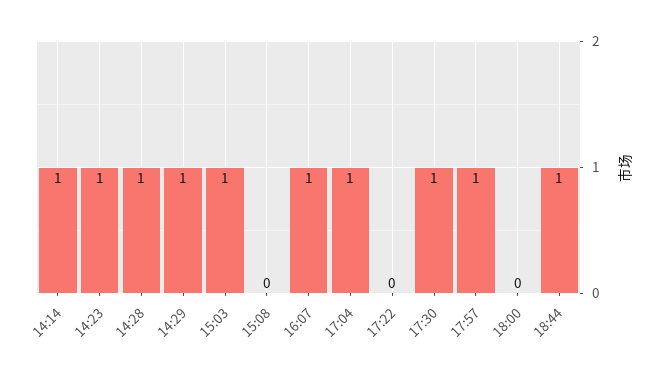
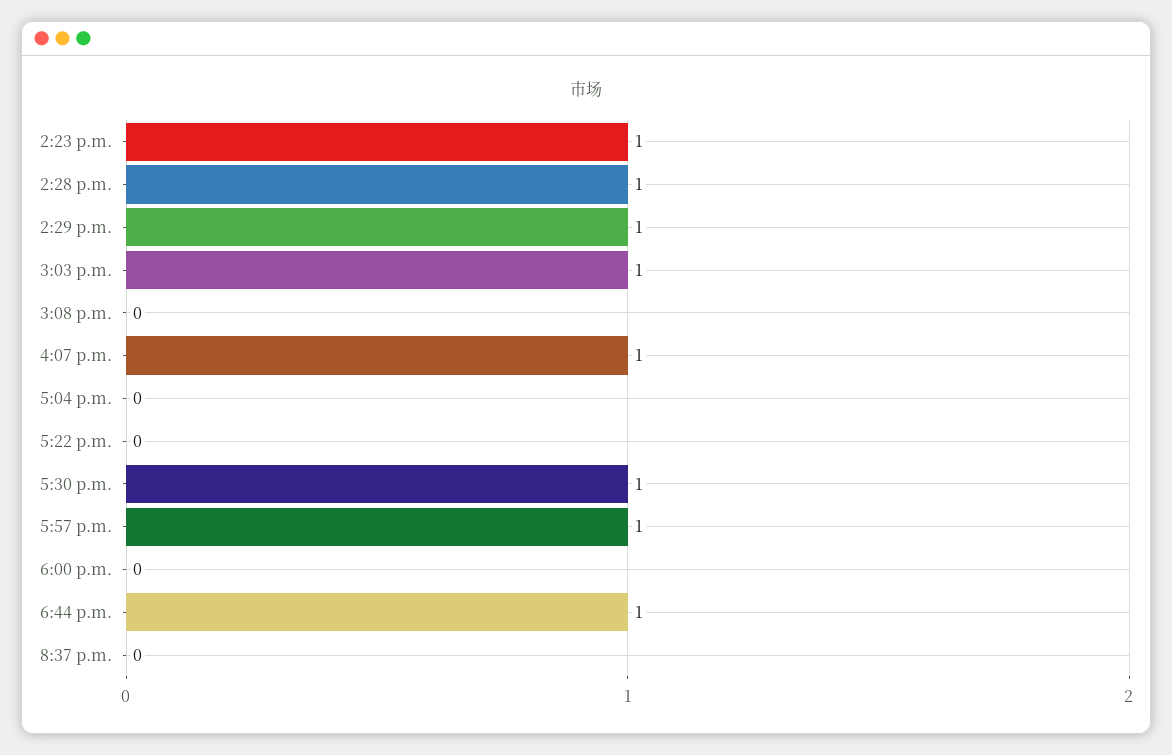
14:14: 1 -> none
17:04: 1 -> 0
8:37 p.m.: none -> 0

